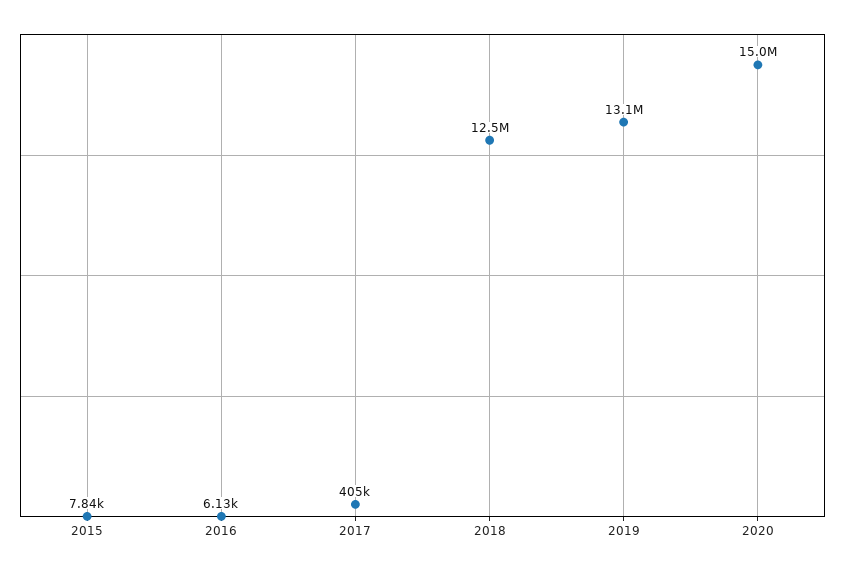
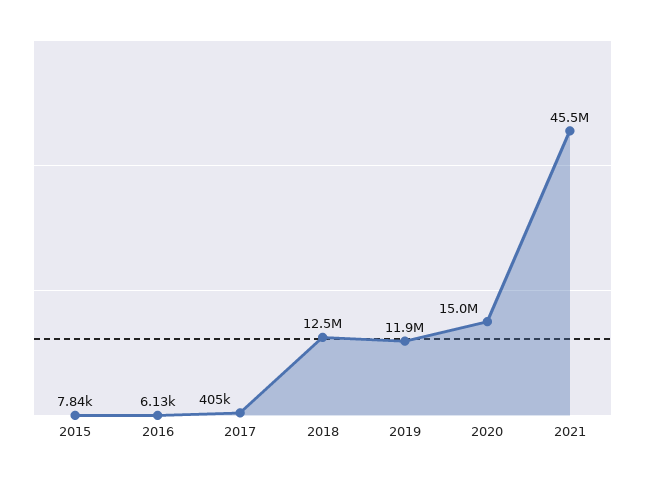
2019: 13100000 -> 11900000
2021: none -> 45500000

